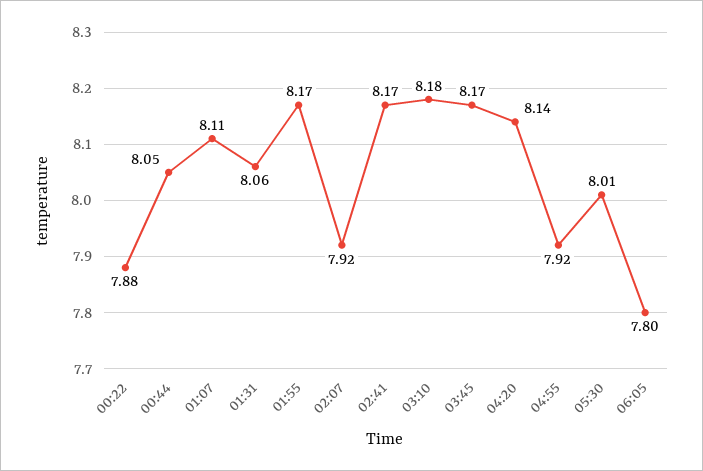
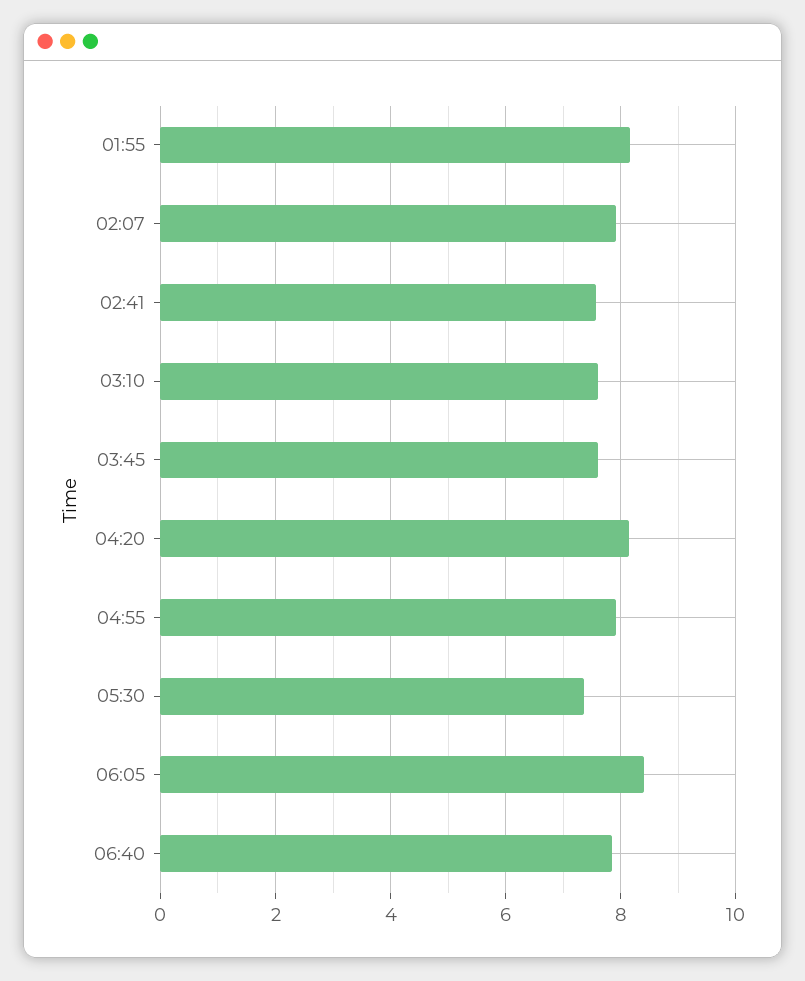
00:22: 7.88 -> none
00:44: 8.05 -> none
01:07: 8.11 -> none
01:31: 8.06 -> none
02:41: 8.17 -> 7.6
03:10: 8.18 -> 7.6
03:45: 8.17 -> 7.6
05:30: 8.01 -> 7.4
06:05: 7.8 -> 8.4
06:40: none -> 7.8

